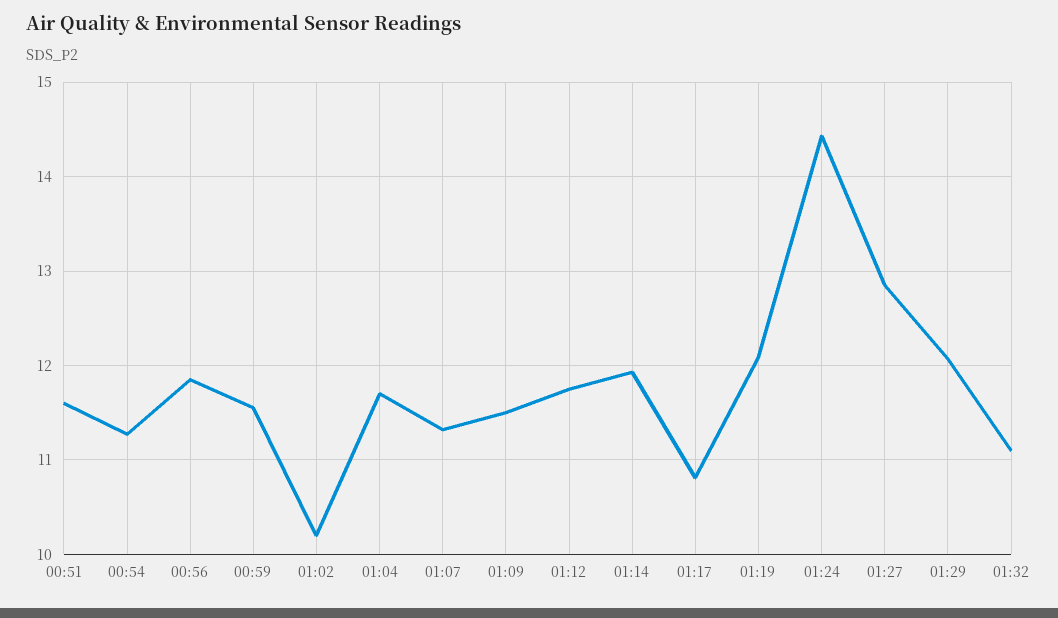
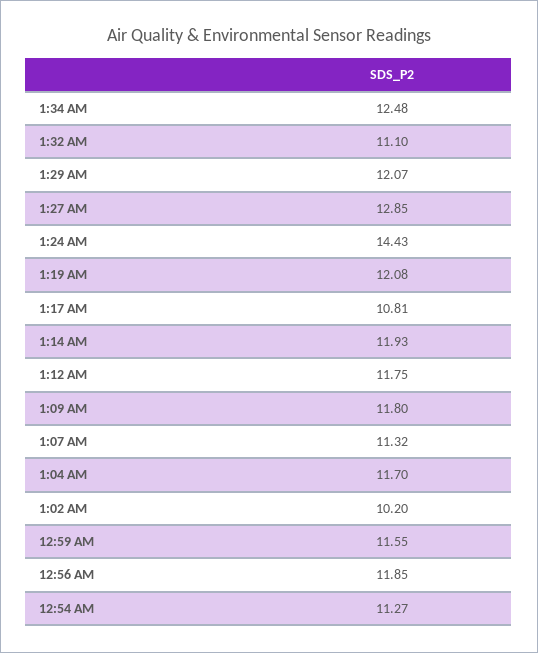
00:51: 11.6 -> none
01:09: 11.5 -> 11.8
1:34 AM: none -> 12.48

